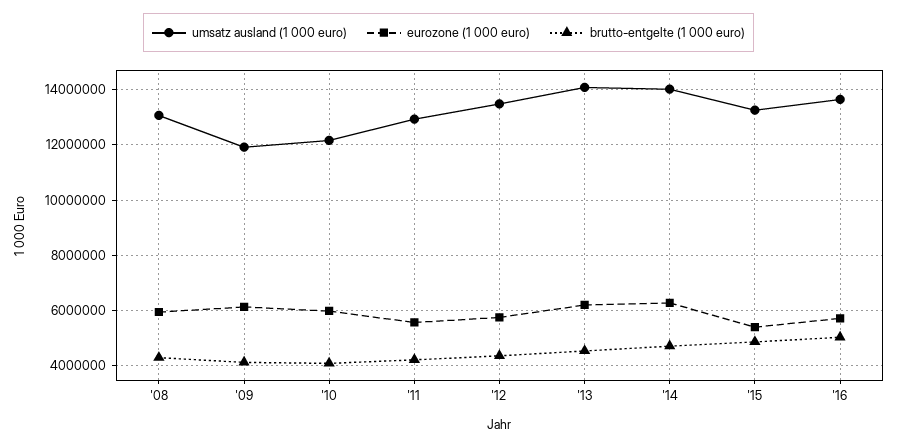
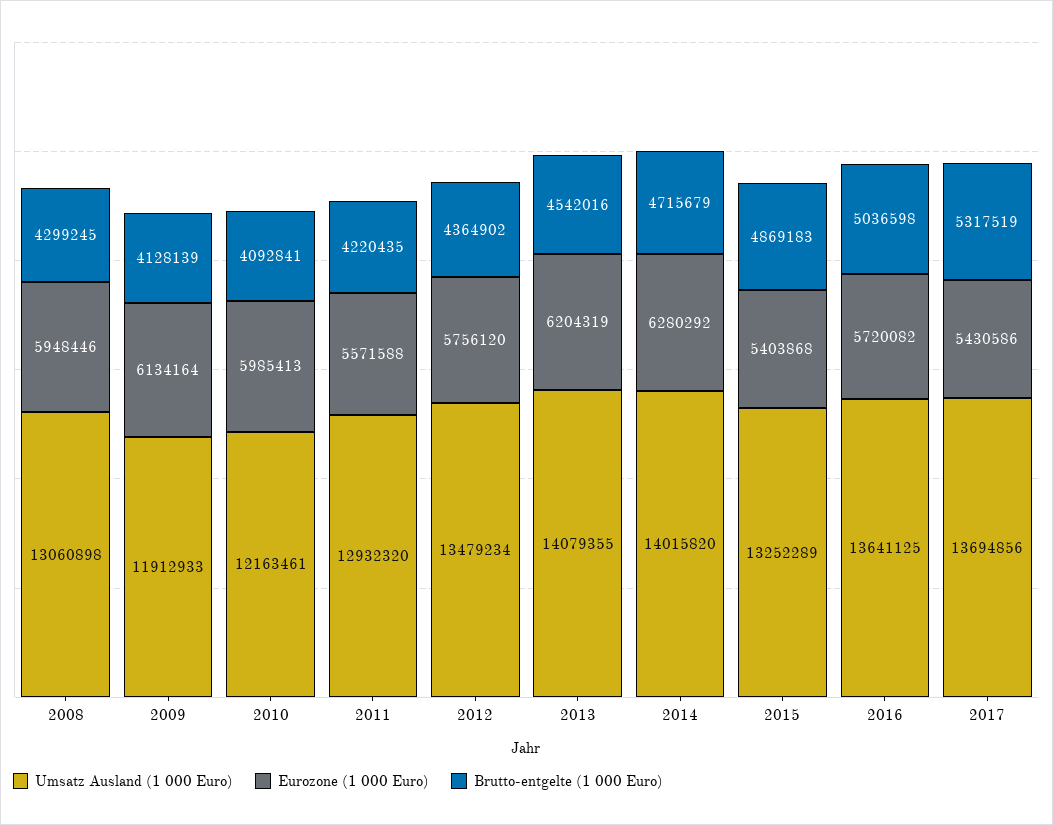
umsatz ausland (1 000 euro), 2017: none -> 13694856
eurozone (1 000 euro), 2017: none -> 5430586
brutto-entgelte (1 000 euro), 2017: none -> 5317519

